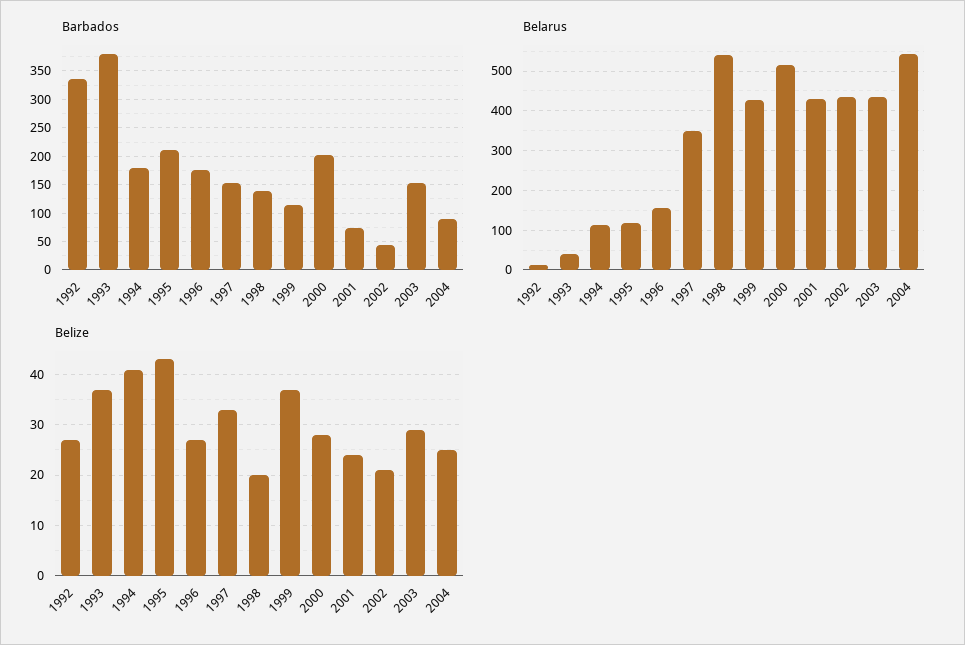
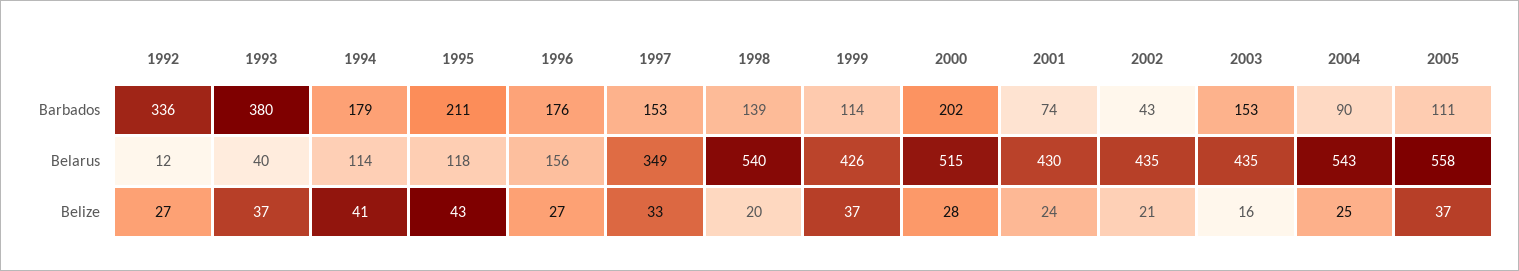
Belize, 2003: 30 -> 16
Barbados, 2005: none -> 111
Belarus, 2005: none -> 558
Belize, 2005: none -> 37

